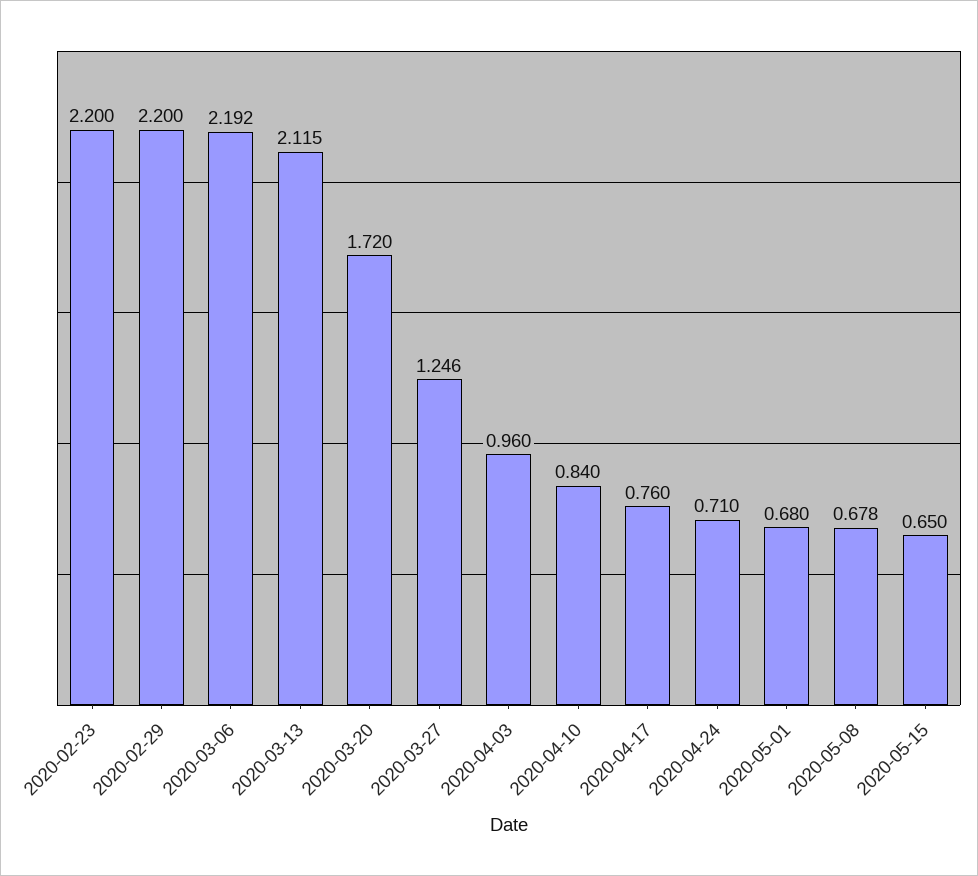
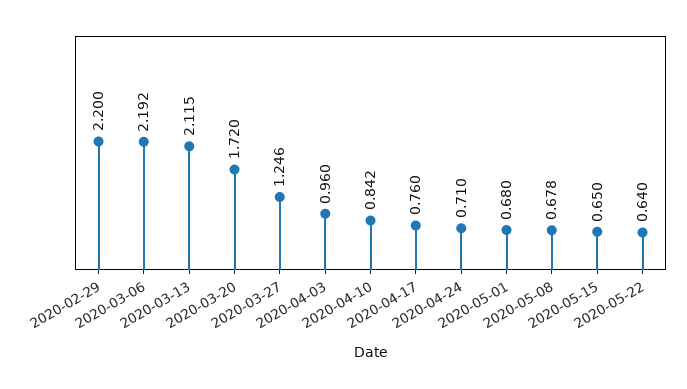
2020-02-23: 2.2 -> none
2020-04-10: 0.84 -> 0.842
2020-05-22: none -> 0.64

